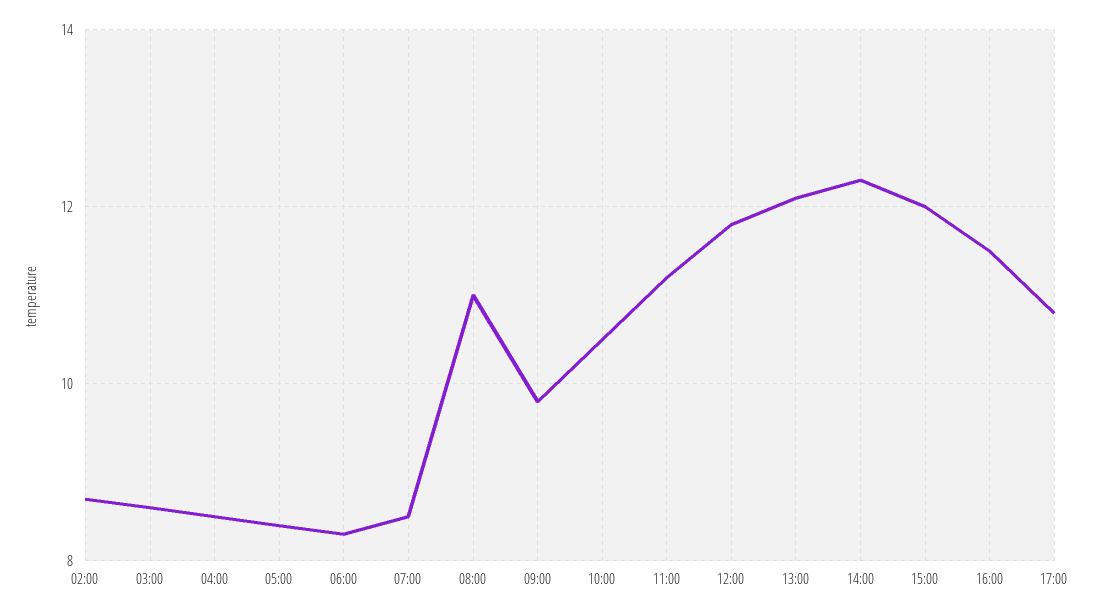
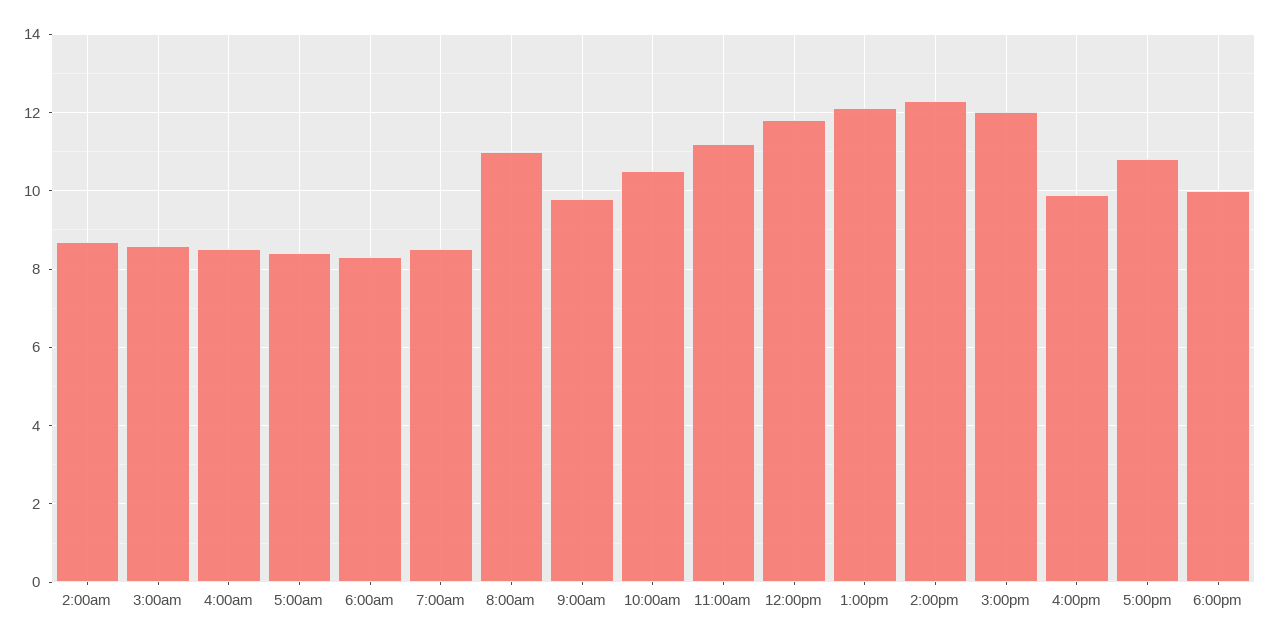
16:00: 11.5 -> 10
6:00pm: none -> 10

